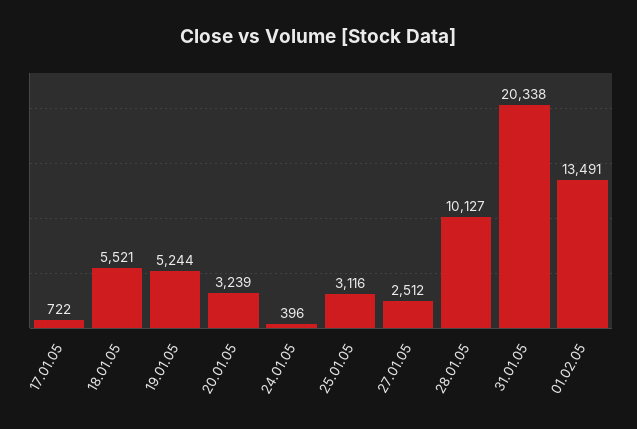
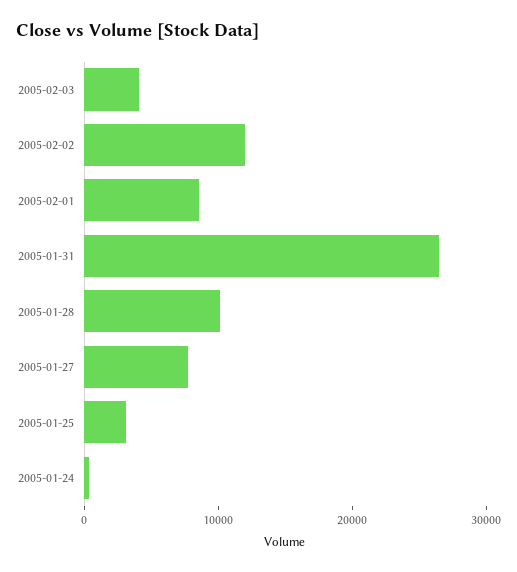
17.01.05: 722 -> none
18.01.05: 5521 -> none
19.01.05: 5244 -> none
20.01.05: 3239 -> none
27.01.05: 2512 -> 8000
31.01.05: 20338 -> 26000
01.02.05: 13491 -> 8000
2005-02-03: none -> 4000
2005-02-02: none -> 12000

